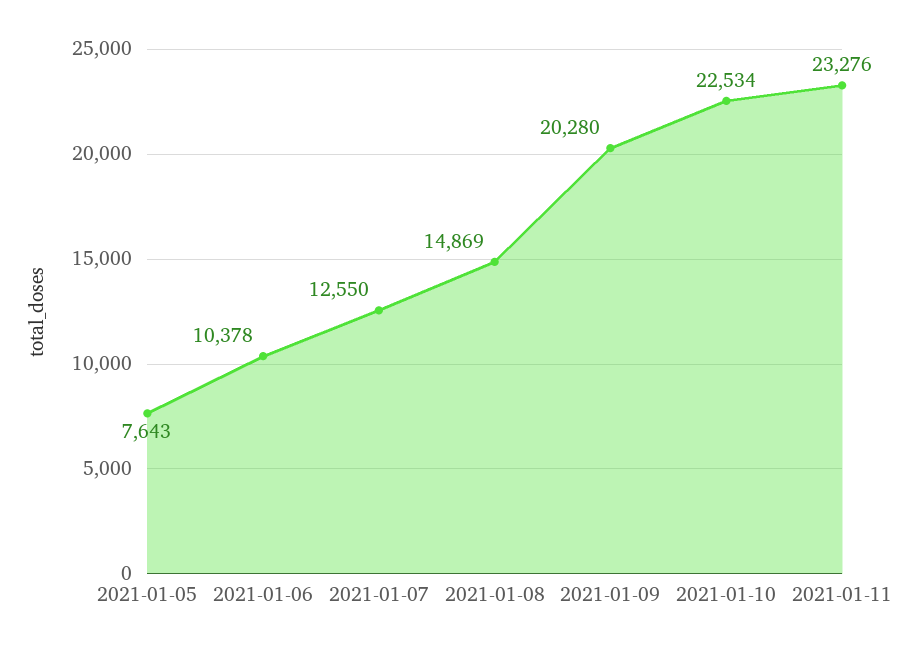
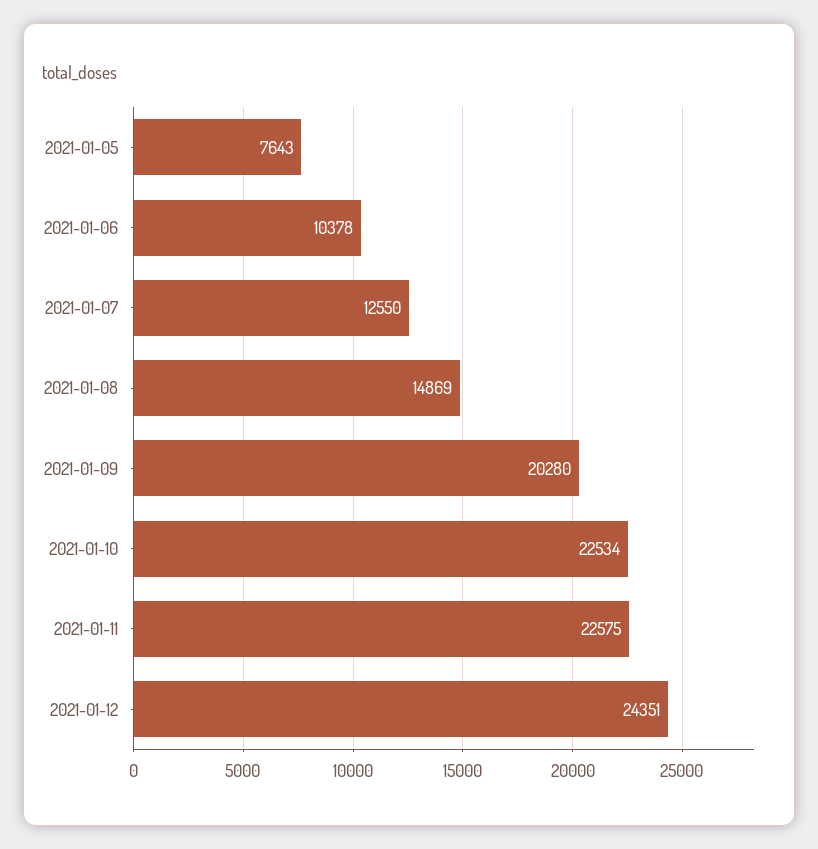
2021-01-11: 23276 -> 22575
2021-01-12: none -> 24351

